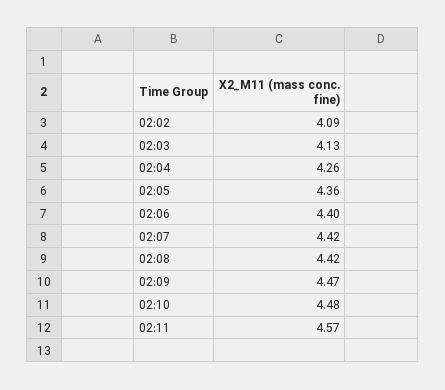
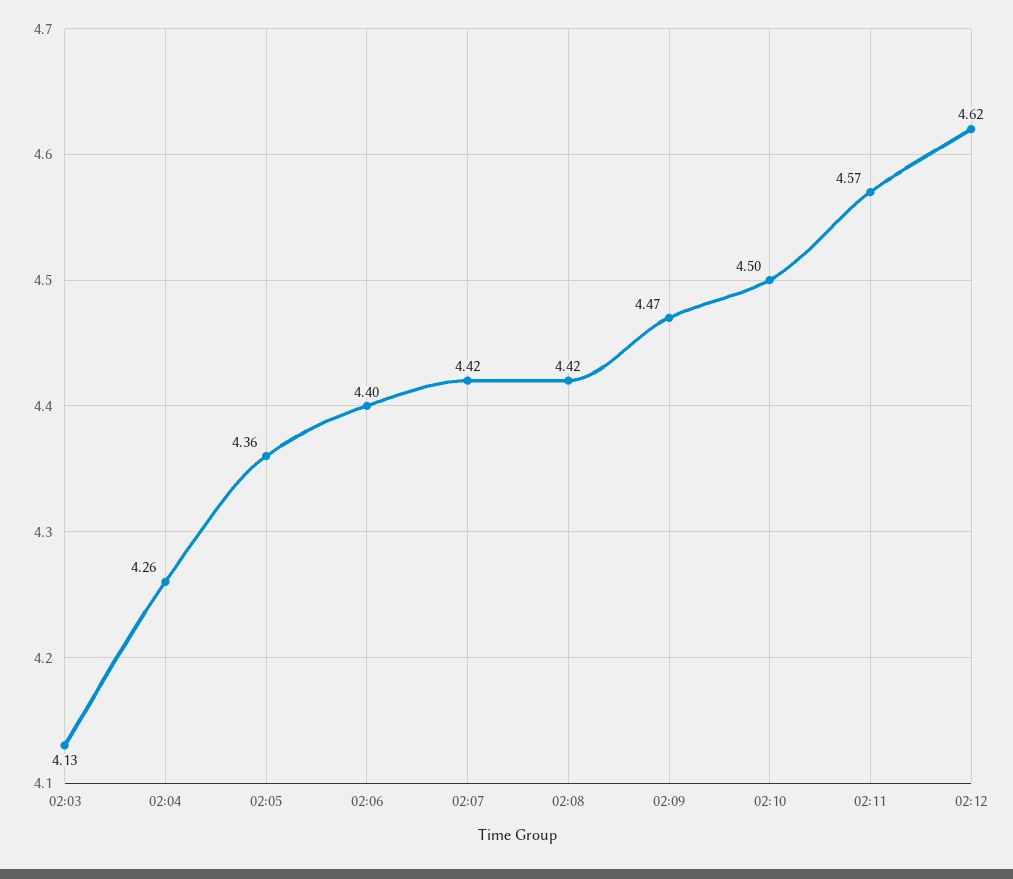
02:02: 4.09 -> none
02:10: 4.48 -> 4.5
02:12: none -> 4.62

